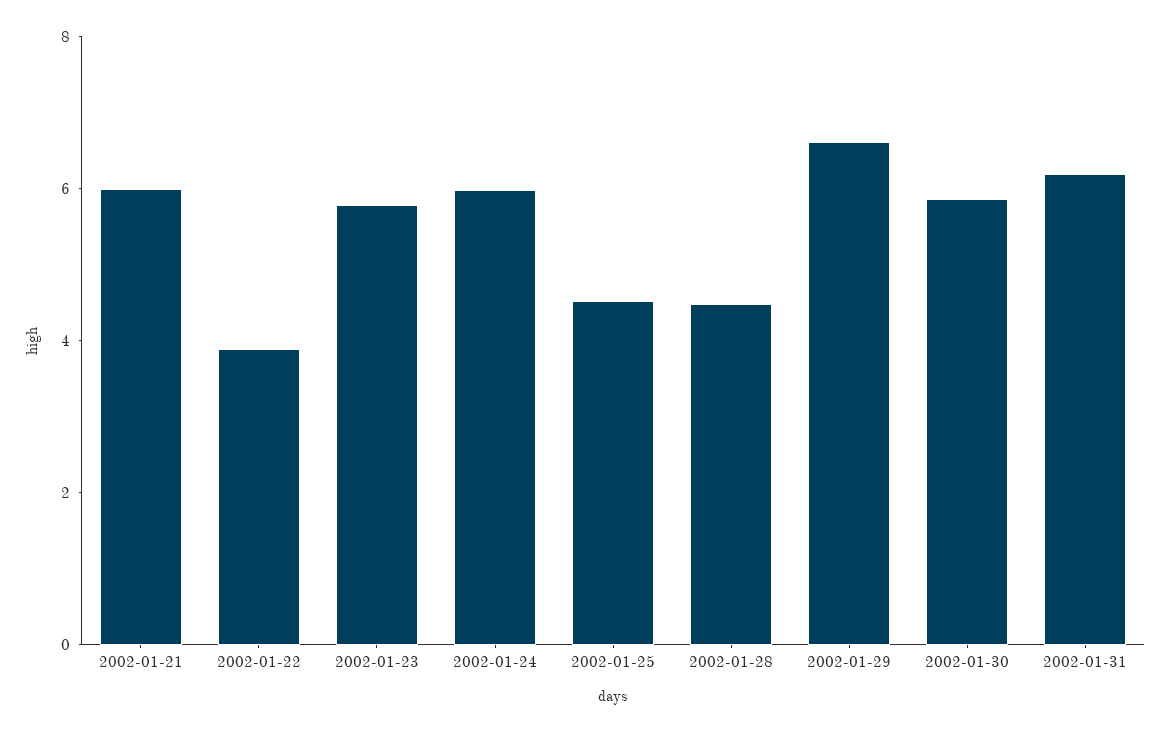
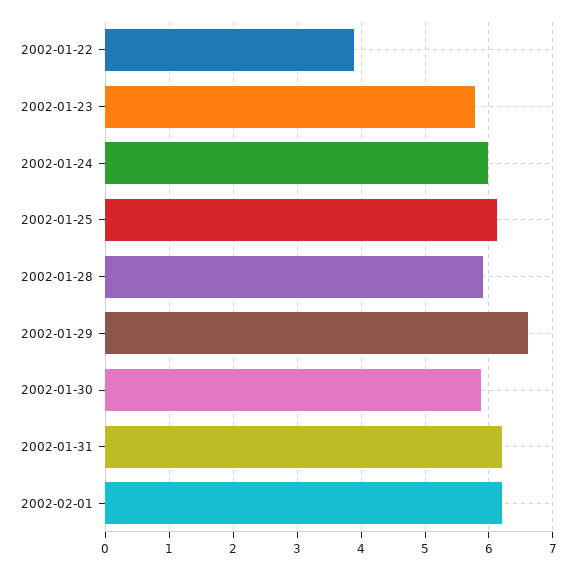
2002-01-21: 6 -> none
2002-01-25: 4.5 -> 6.1
2002-01-28: 4.5 -> 5.9
2002-02-01: none -> 6.2

